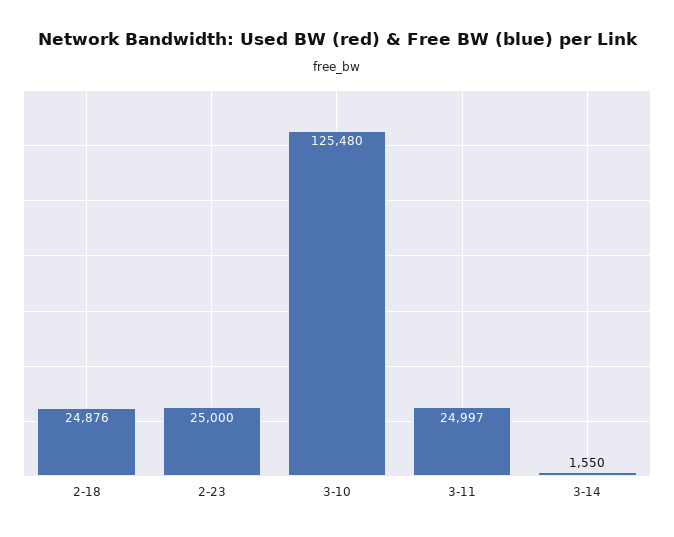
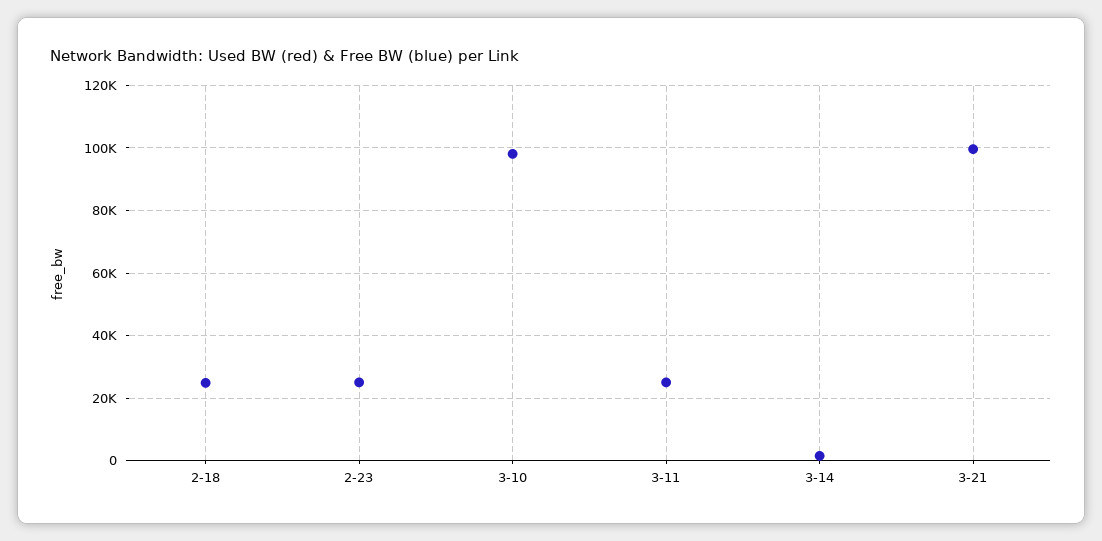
3-10: 125480 -> 98000
3-21: none -> 100000

